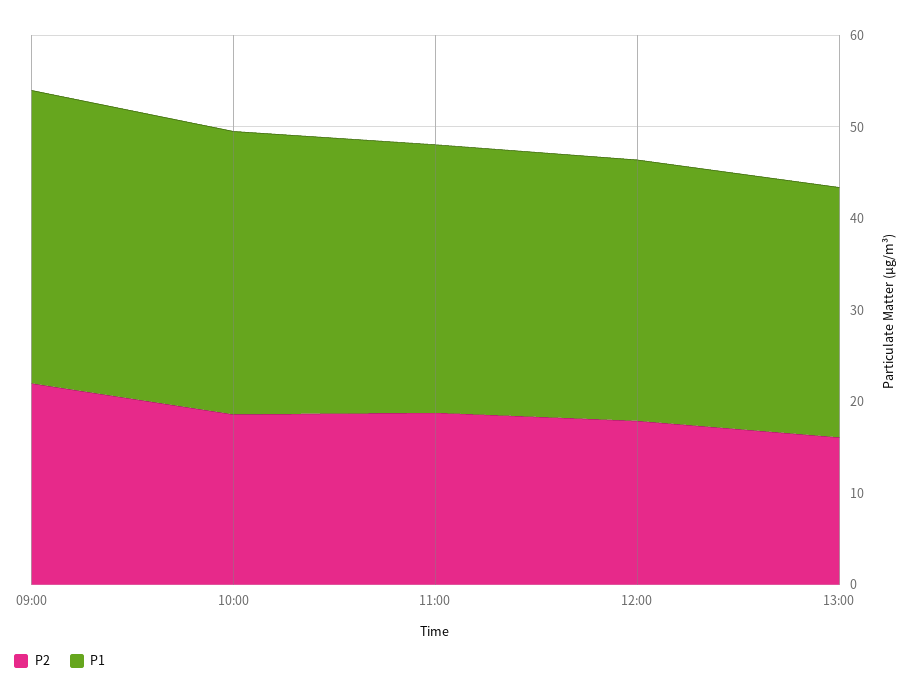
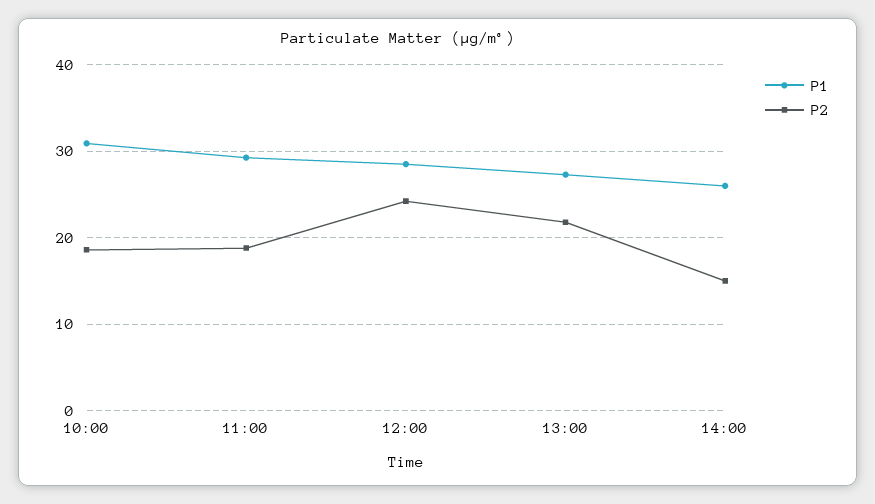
P2, 09:00: 22 -> none
P1, 09:00: 32 -> none
P2, 12:00: 18 -> 24
P2, 13:00: 16 -> 22
P1, 14:00: none -> 26
P2, 14:00: none -> 15

